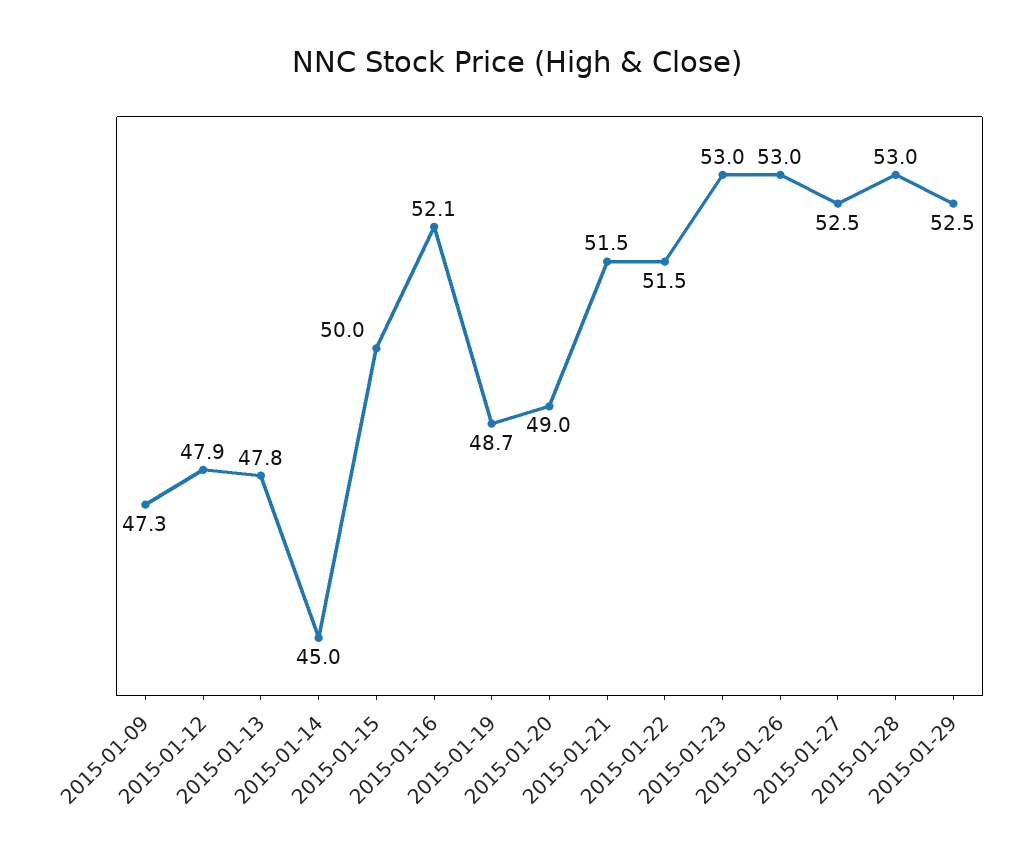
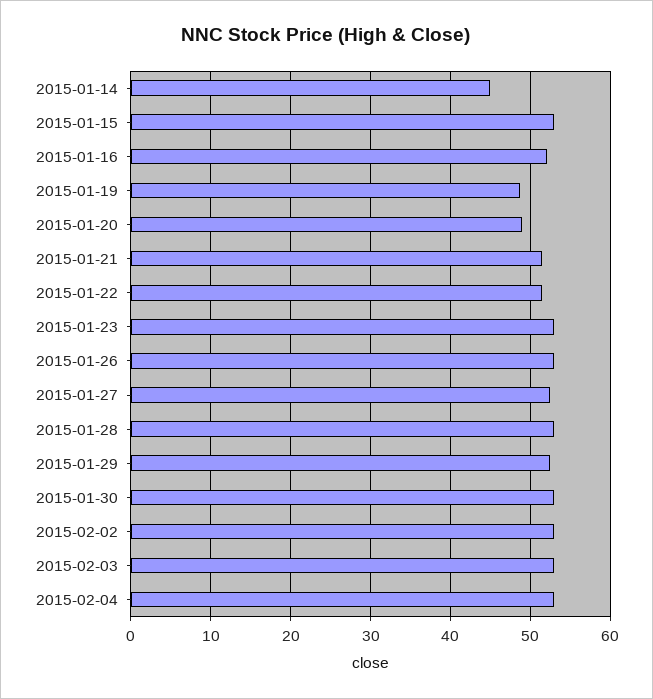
2015-01-09: 47.3 -> none
2015-01-12: 47.9 -> none
2015-01-13: 47.8 -> none
2015-01-15: 50 -> 53
2015-01-30: none -> 53
2015-02-02: none -> 53
2015-02-03: none -> 53
2015-02-04: none -> 53

